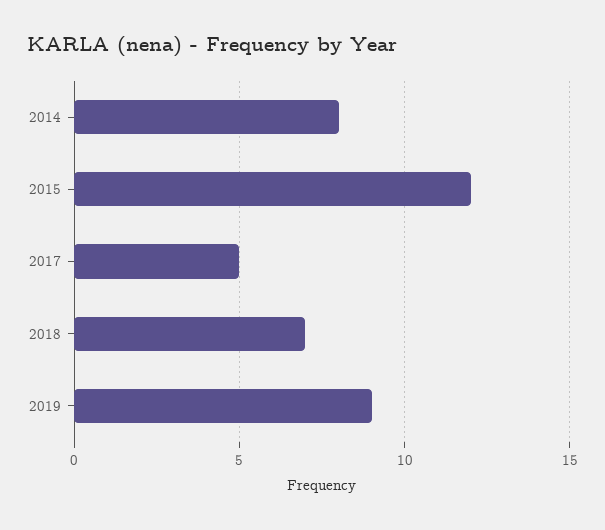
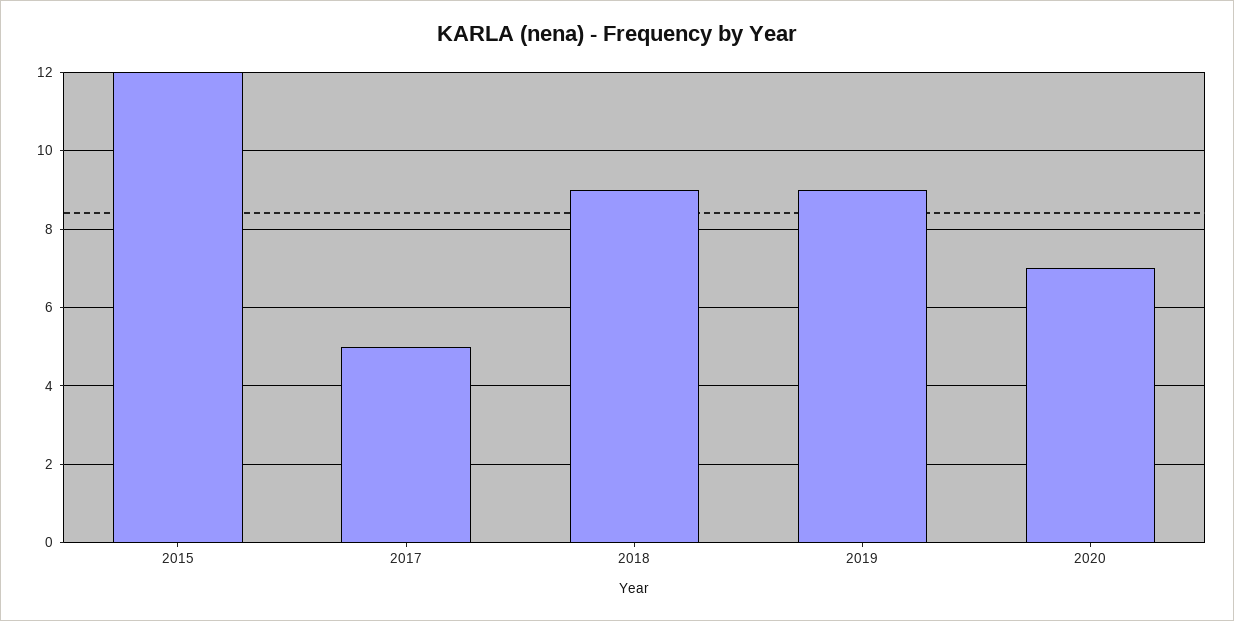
2014: 8 -> none
2018: 7 -> 9
2020: none -> 7

